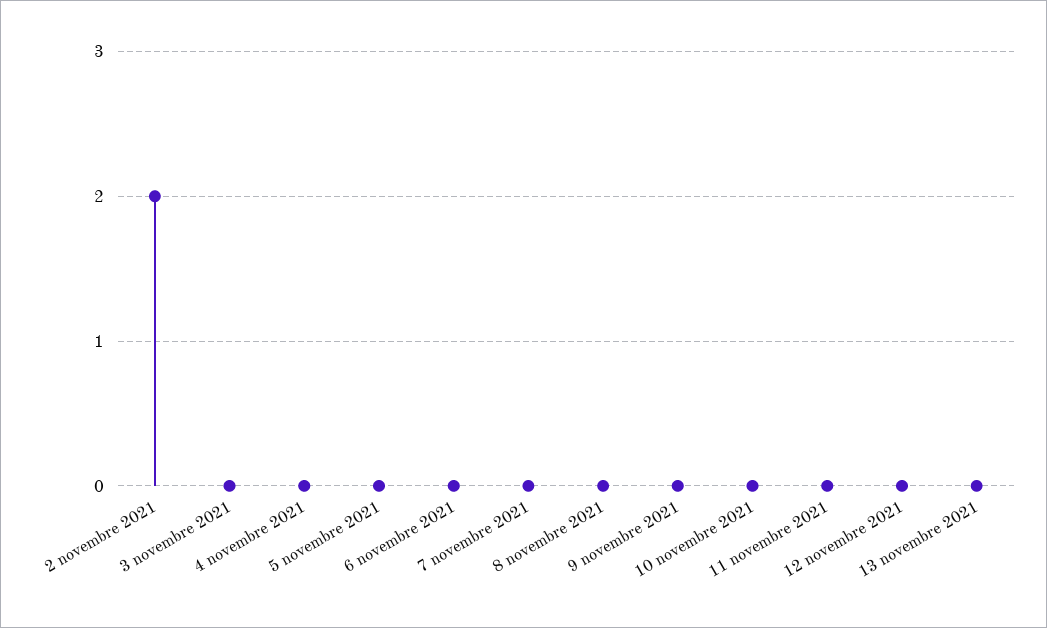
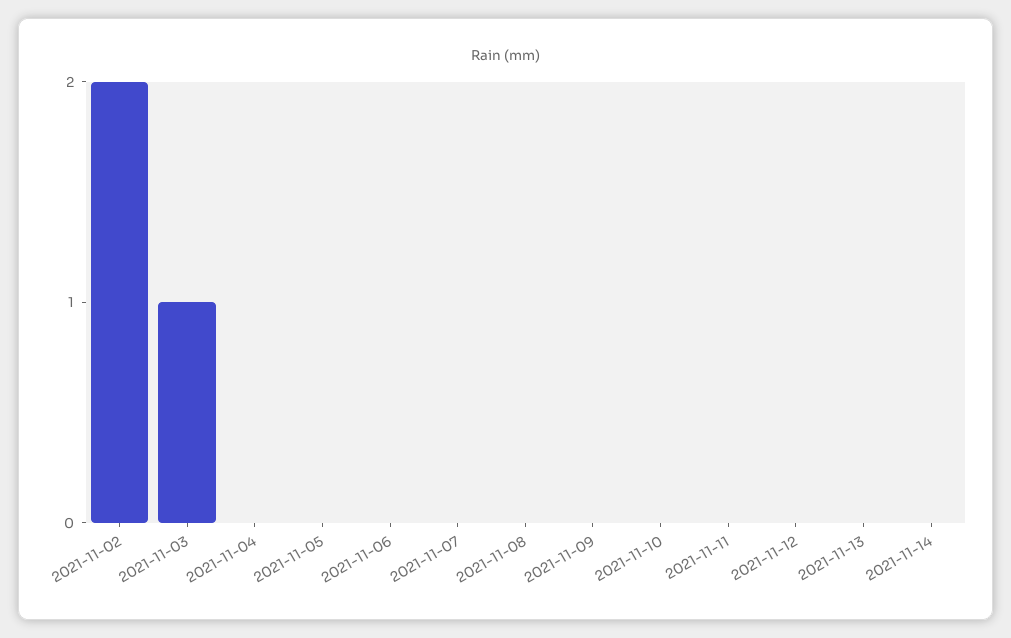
3 novembre 2021: 0 -> 1
2021-11-14: none -> 0

